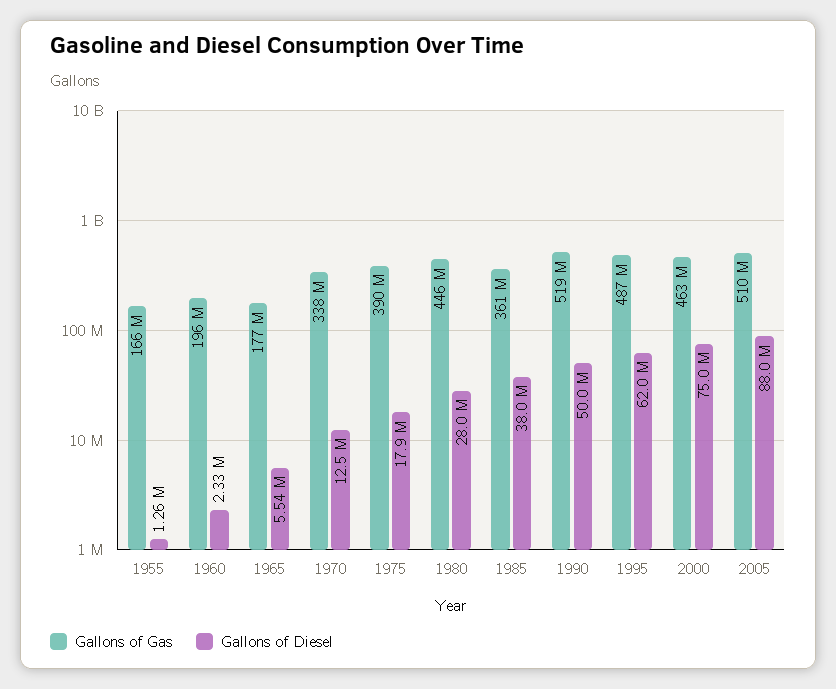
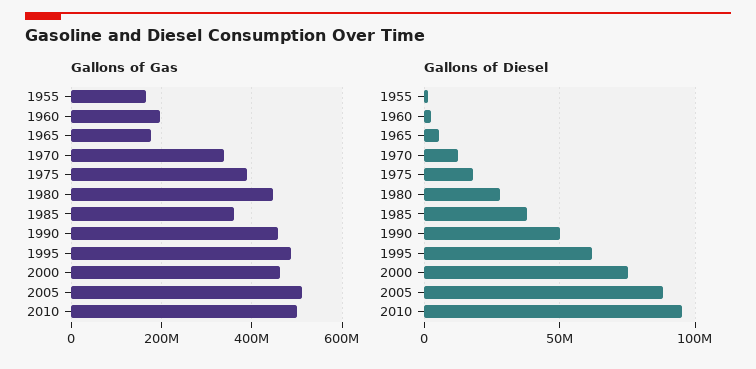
Gallons of Gas, 1990: 519000000 -> 460000000
Gallons of Gas, 2010: none -> 500000000
Gallons of Diesel, 2010: none -> 95000000

